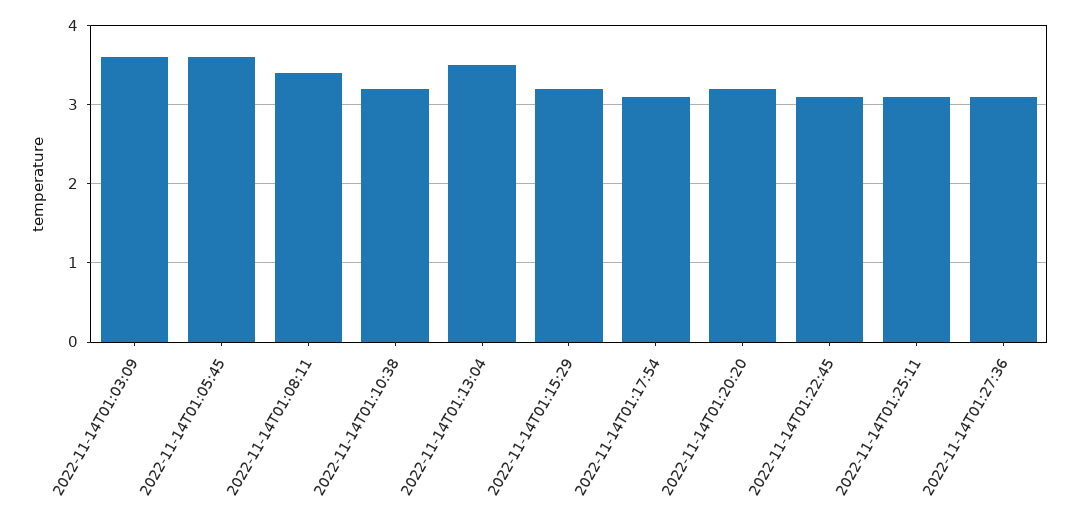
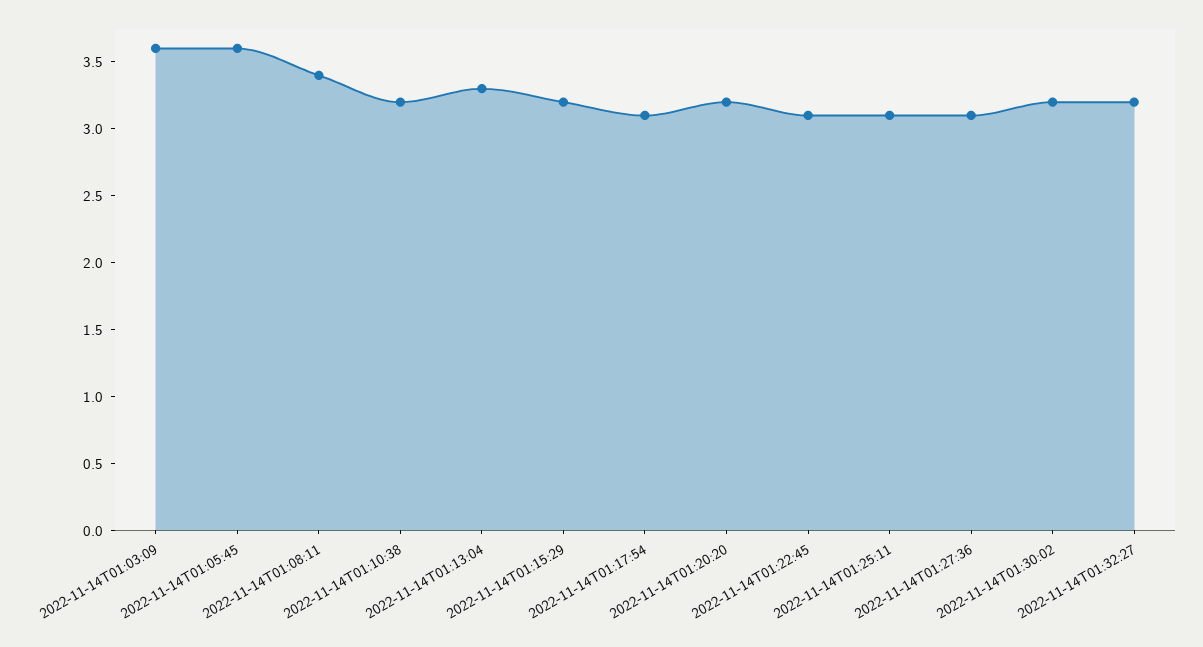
2022-11-14T01:13:04: 3.5 -> 3.3
2022-11-14T01:30:02: none -> 3.2
2022-11-14T01:32:27: none -> 3.2

